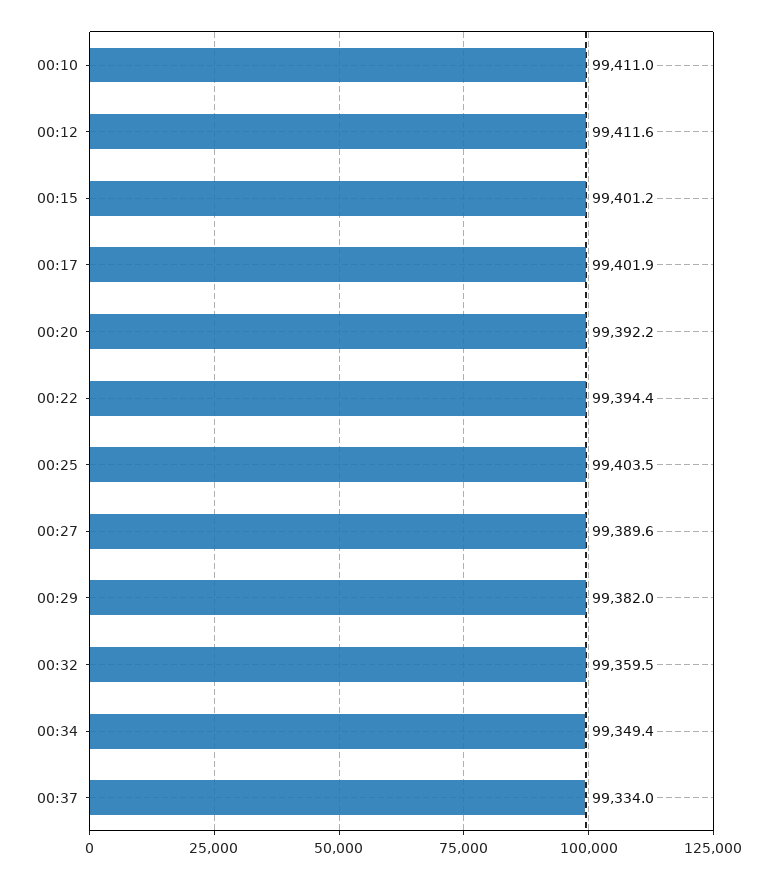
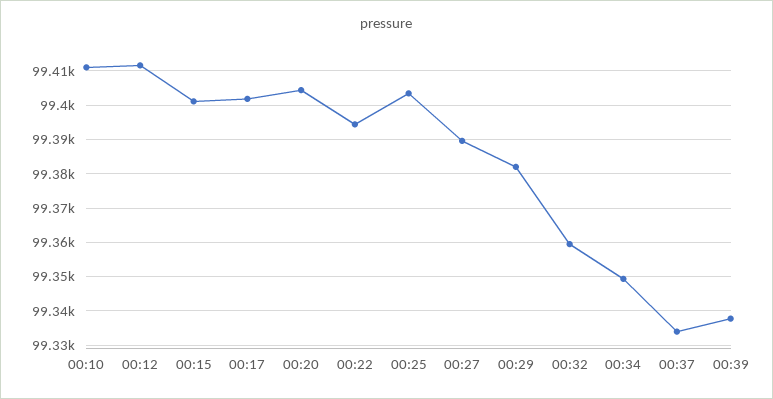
00:20: 99392.2 -> 99404
00:39: none -> 99338

